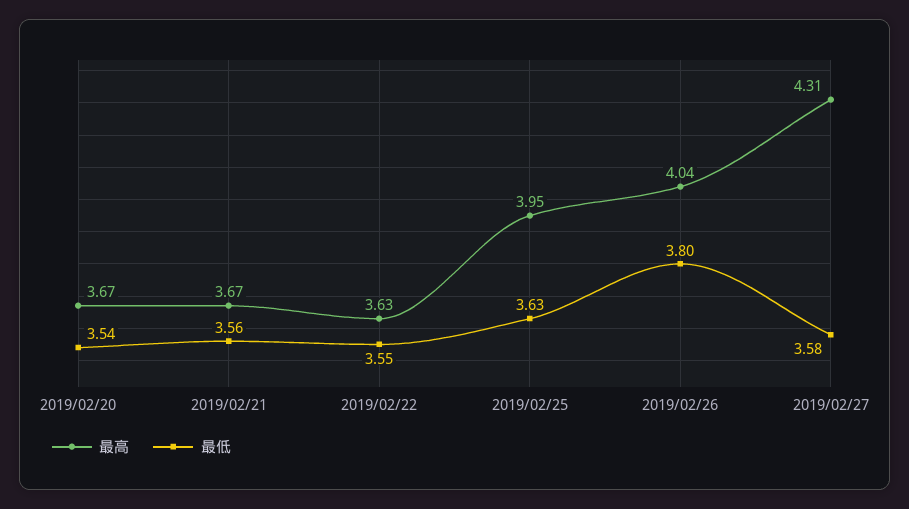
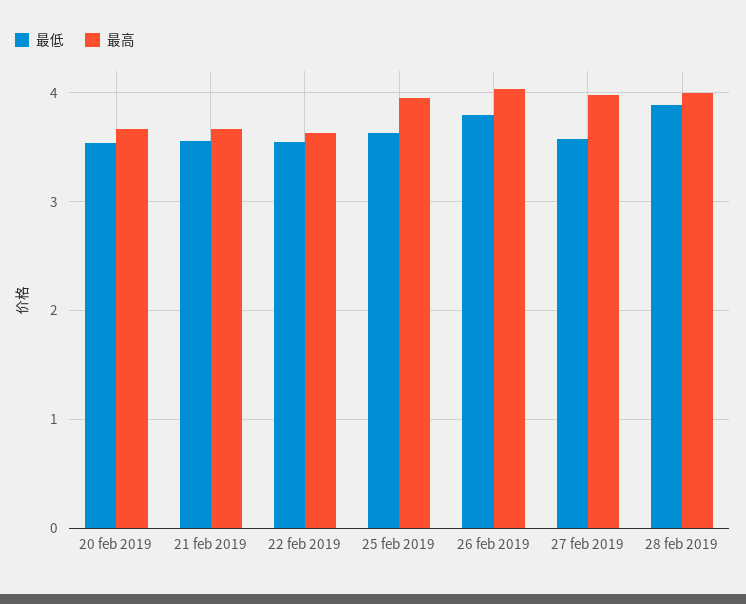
最高, 2019/02/27: 4.31 -> 4
最低, 28 feb 2019: none -> 3.9
最高, 28 feb 2019: none -> 4

